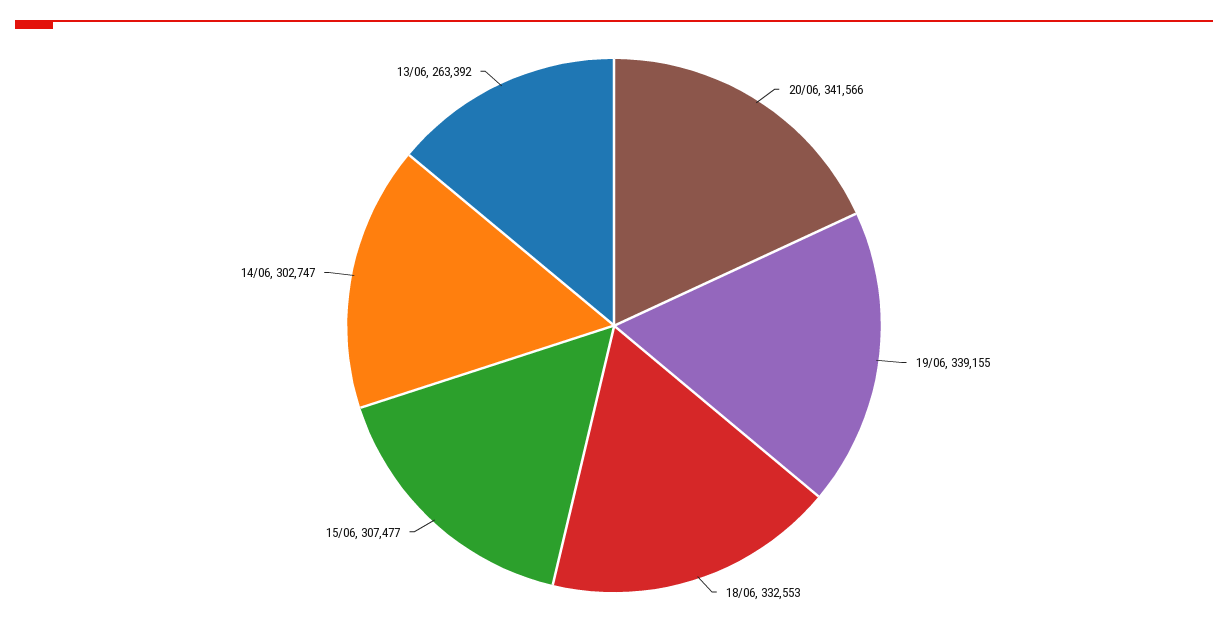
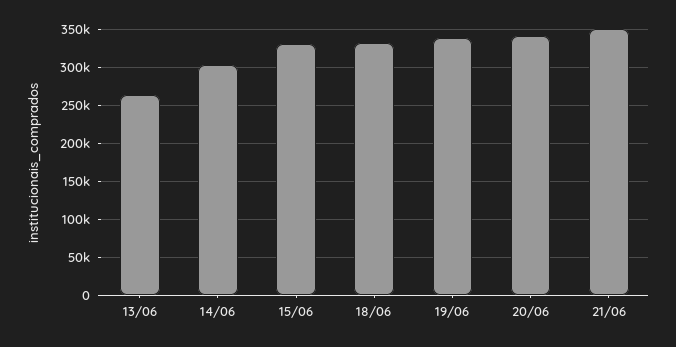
15/06: 307477 -> 330000
21/06: none -> 350000

